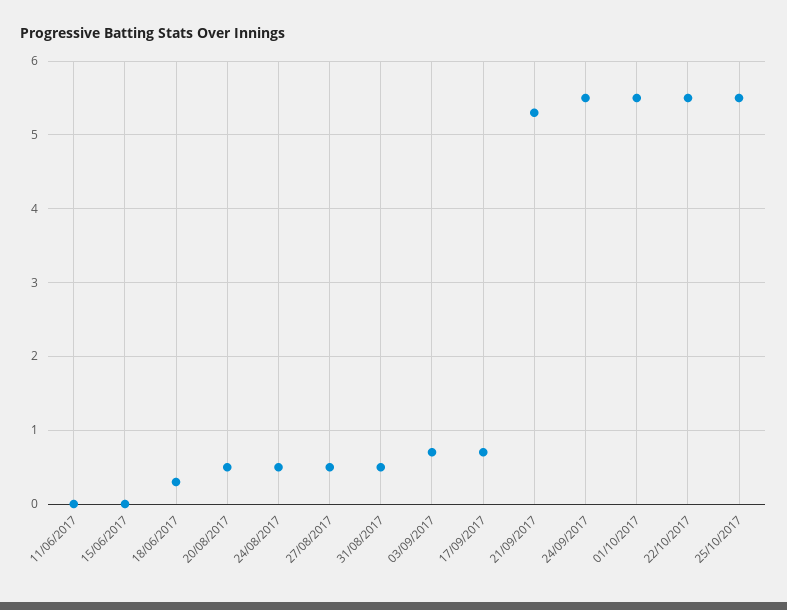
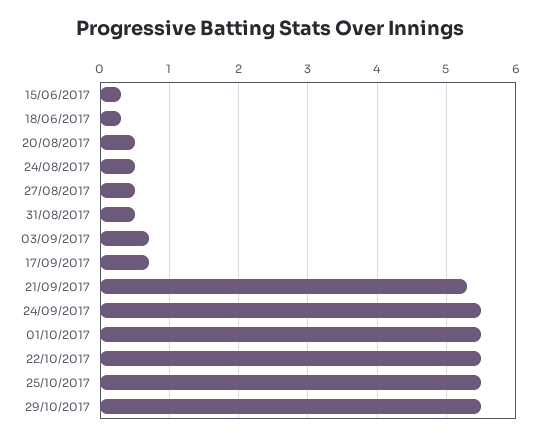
11/06/2017: 0 -> none
15/06/2017: 0 -> 0.3
29/10/2017: none -> 5.5

